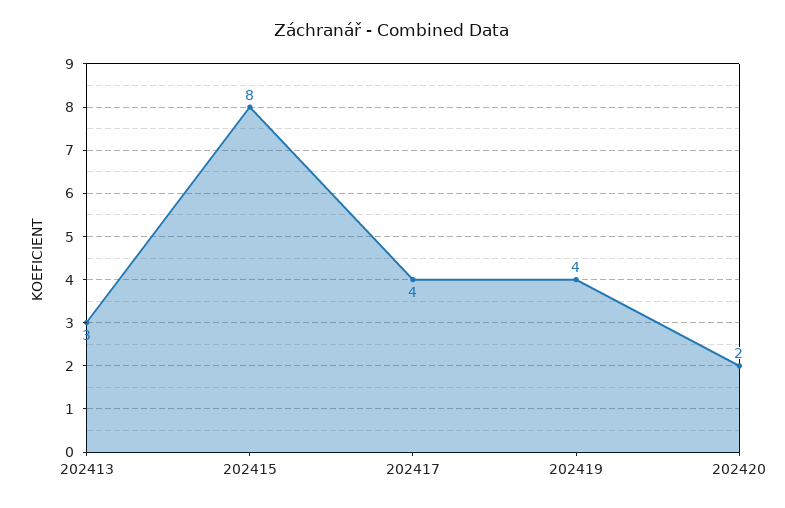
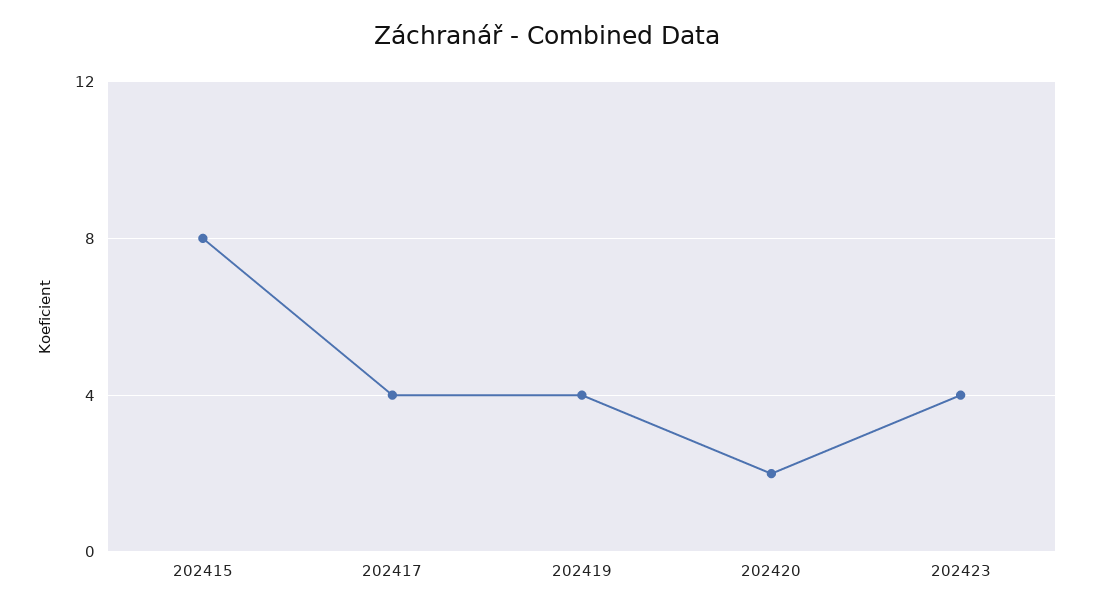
202413: 3 -> none
202423: none -> 4

